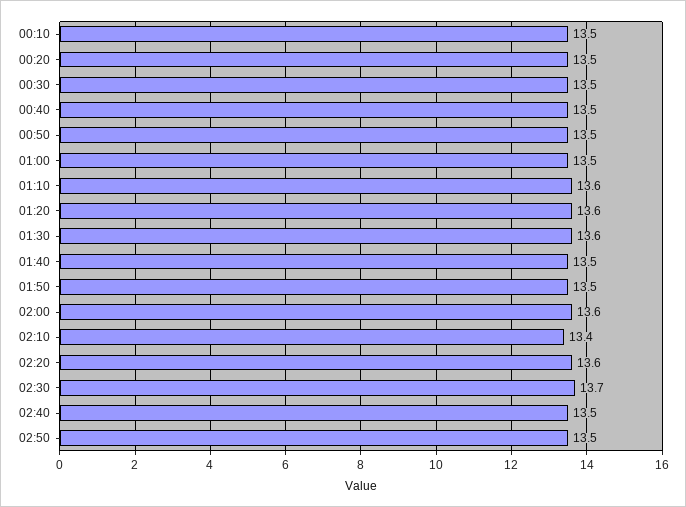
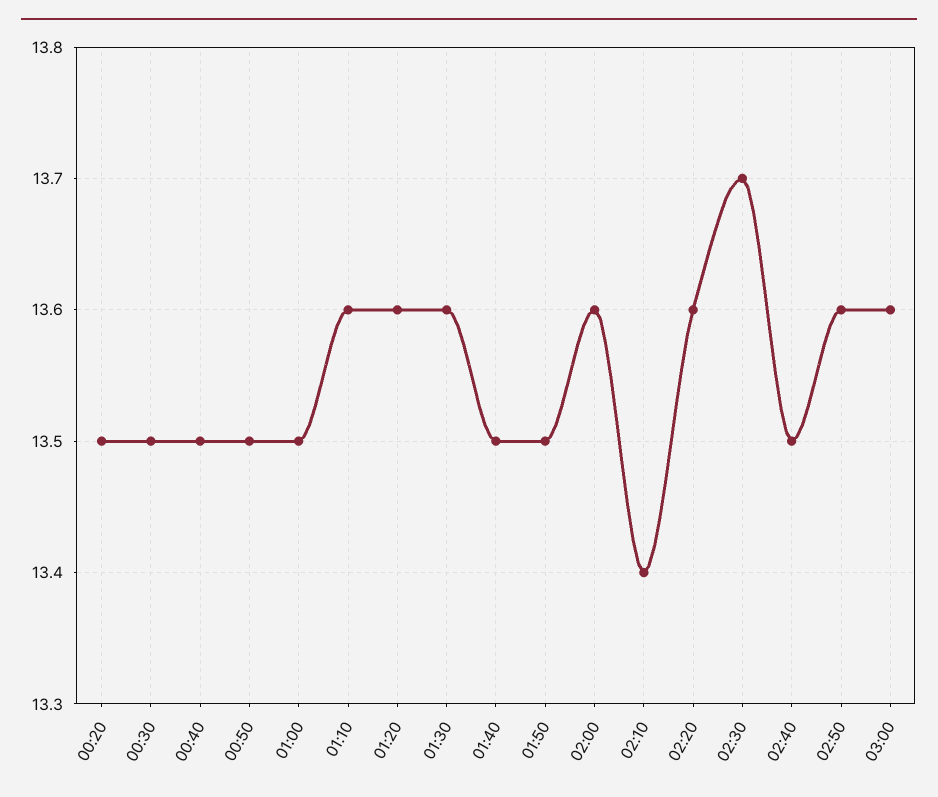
00:10: 13.5 -> none
02:50: 13.5 -> 13.6
03:00: none -> 13.6

